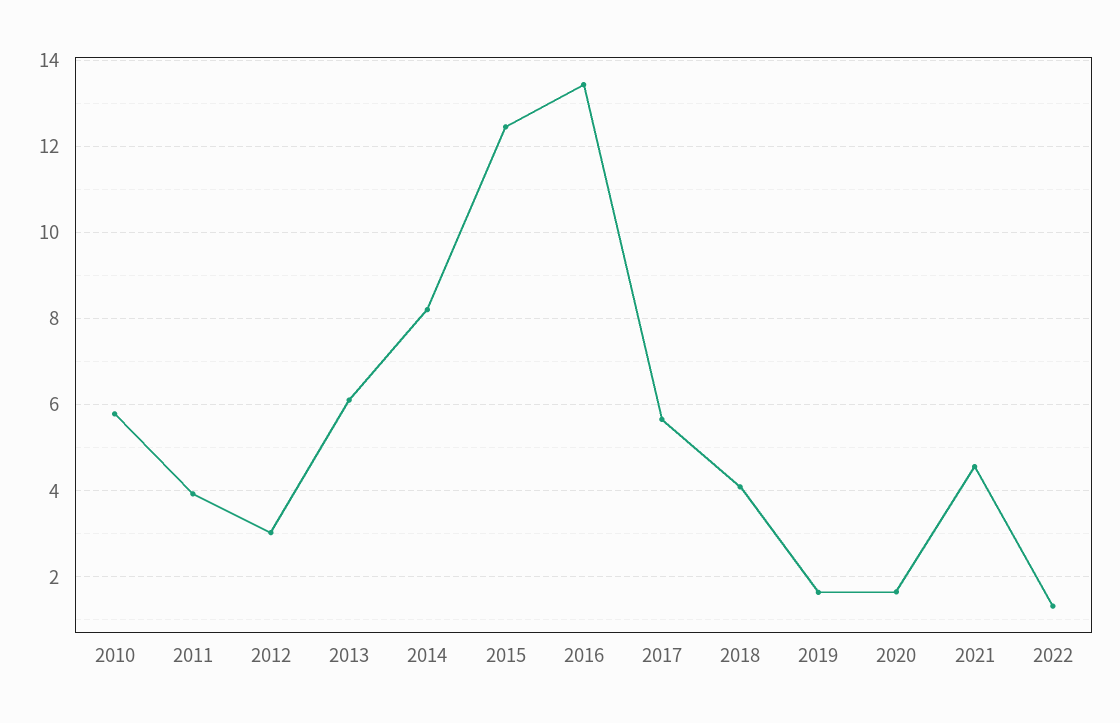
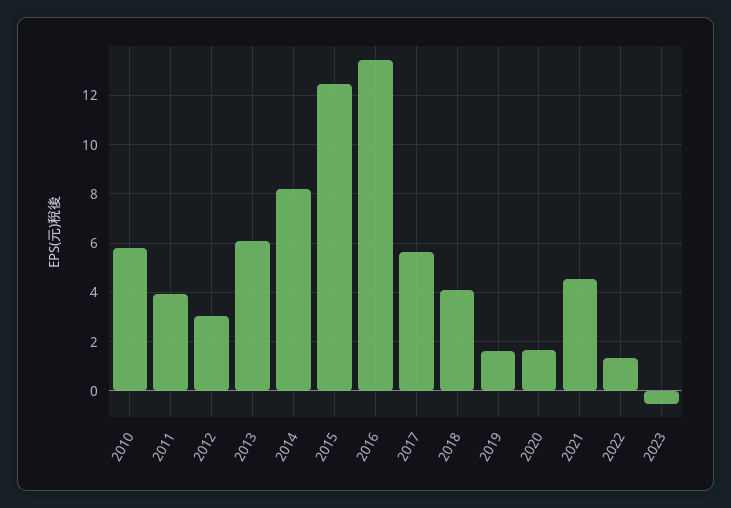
2023: none -> -0.5

